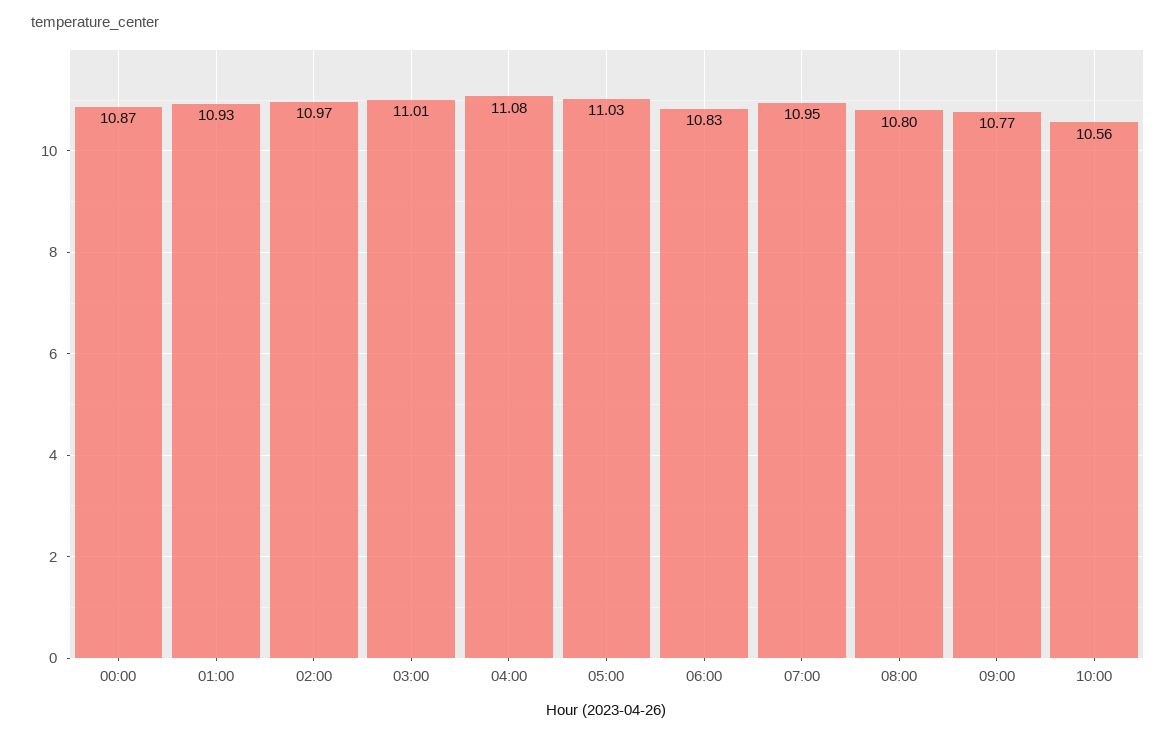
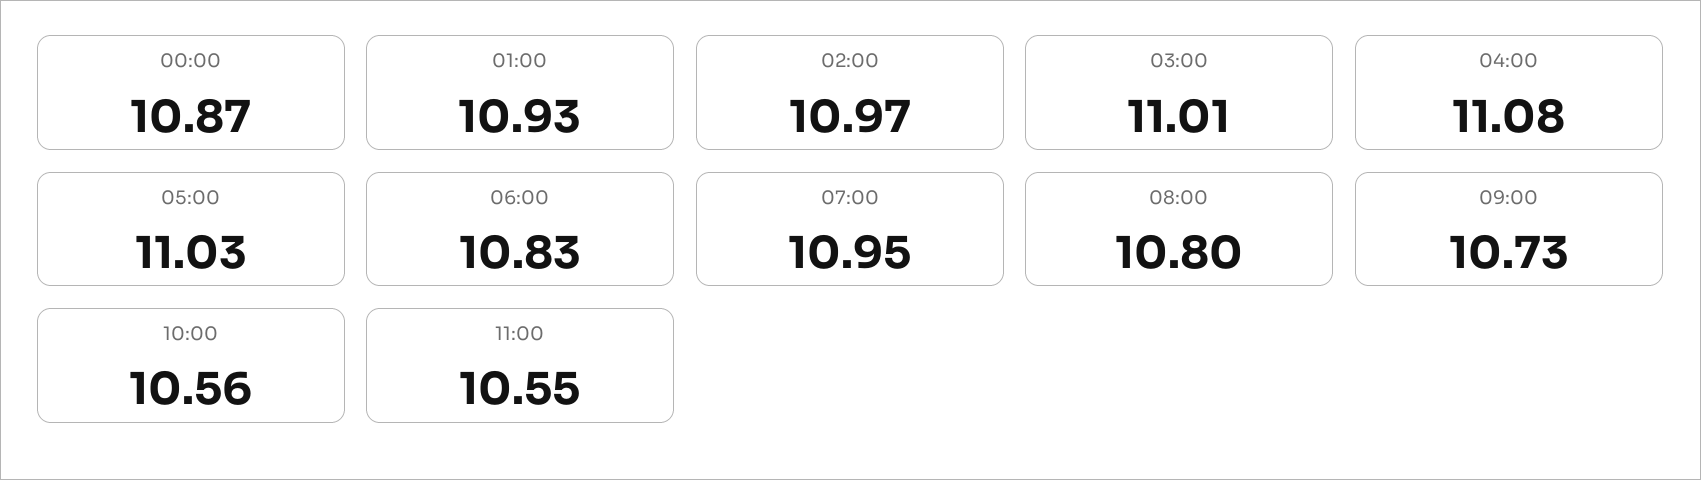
09:00: 10.77 -> 10.73
11:00: none -> 10.55

